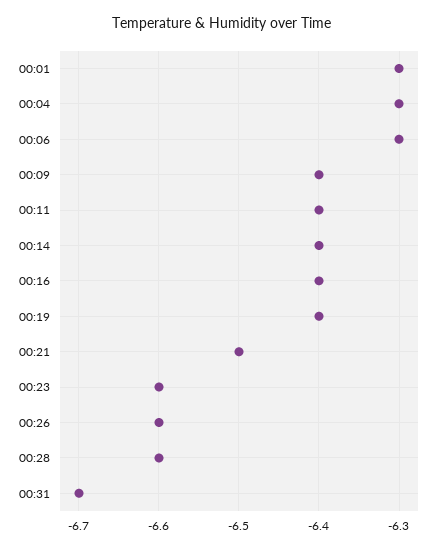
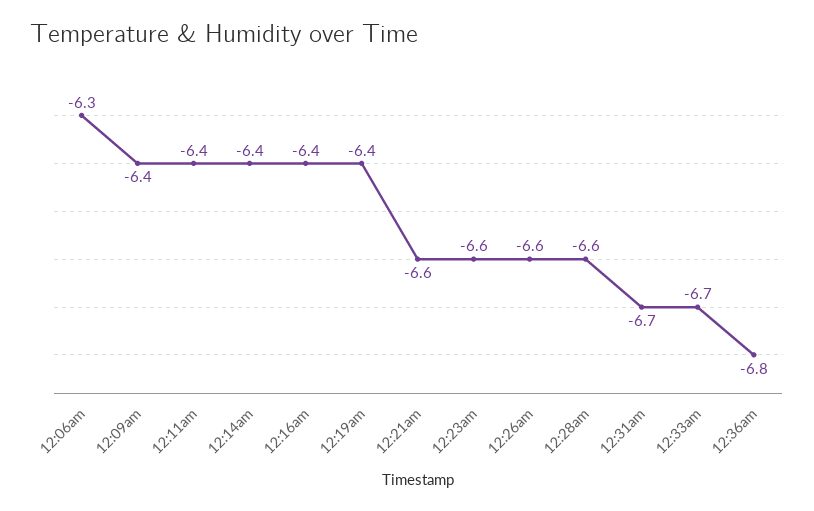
00:01: -6.3 -> none
00:04: -6.3 -> none
00:21: -6.5 -> -6.6
12:33am: none -> -6.7
12:36am: none -> -6.8

